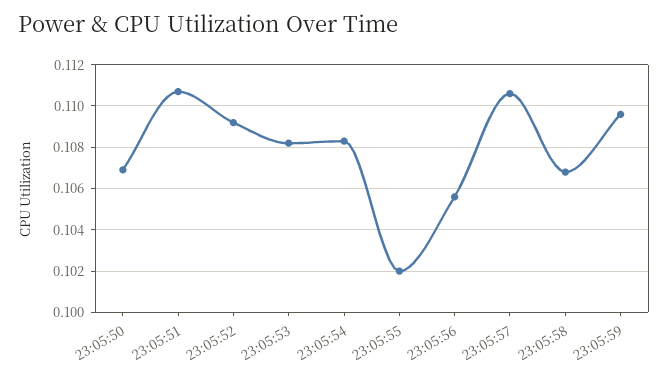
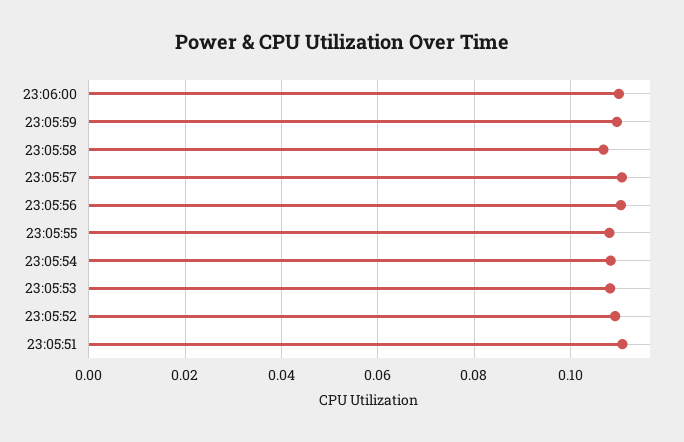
23:05:50: 0.107 -> none
23:05:55: 0.102 -> 0.108
23:05:56: 0.1055 -> 0.11
23:06:00: none -> 0.11

